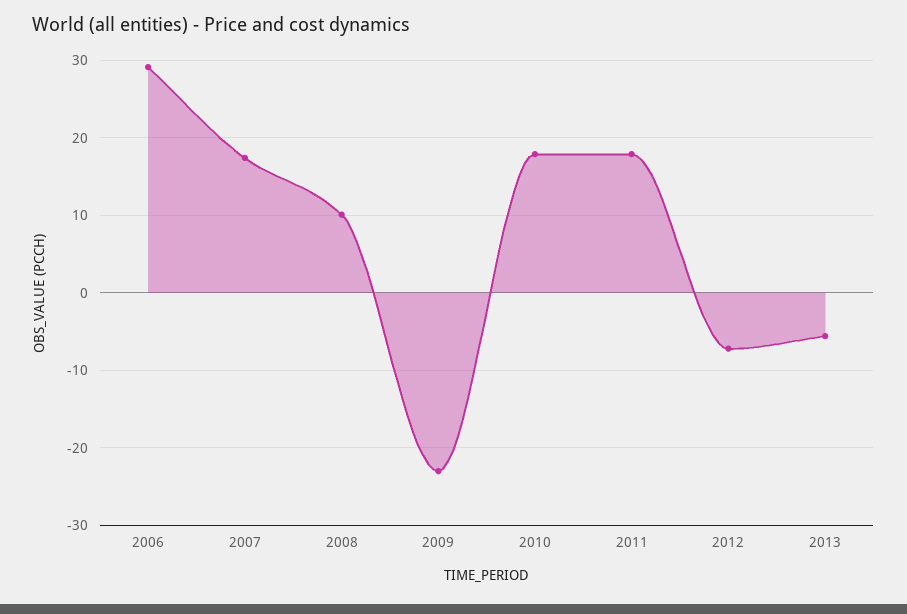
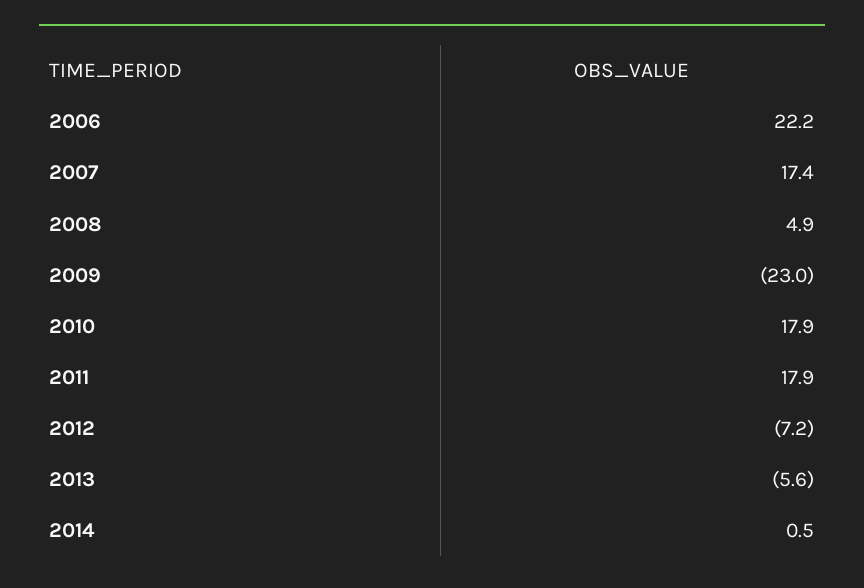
2006: 29 -> 22.2
2008: 10 -> 4.9
2014: none -> 0.5

